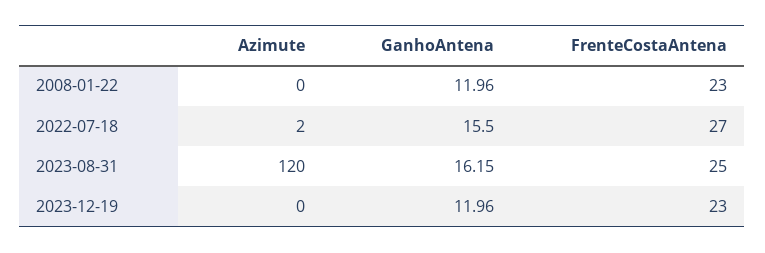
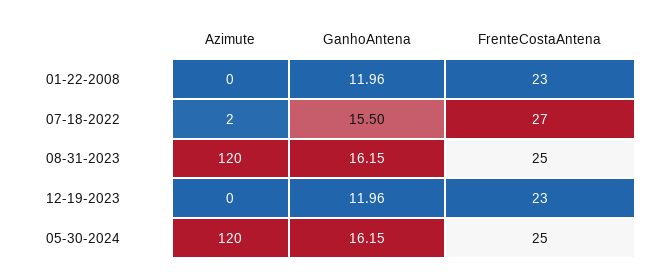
Azimute, 05-30-2024: none -> 120
GanhoAntena, 05-30-2024: none -> 16.15
FrenteCostaAntena, 05-30-2024: none -> 25

